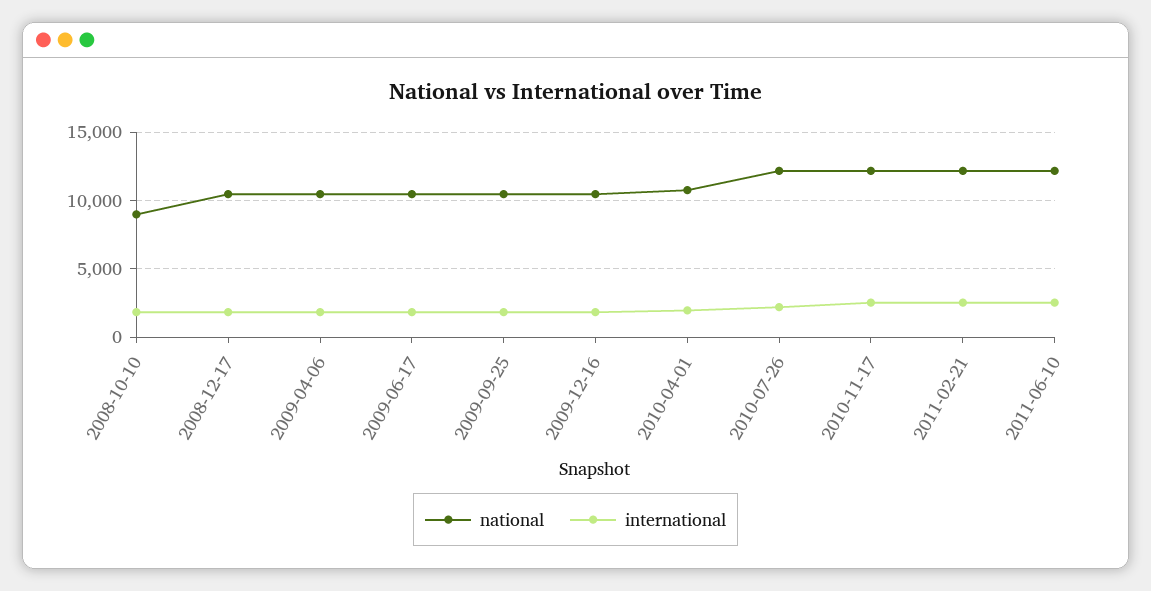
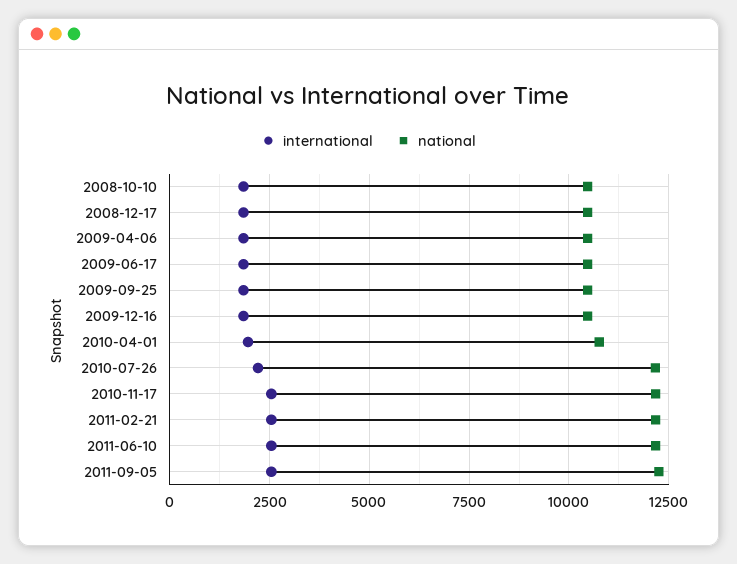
national, 2008-10-10: 9000 -> 10500
international, 2011-09-05: none -> 2500
national, 2011-09-05: none -> 12250

